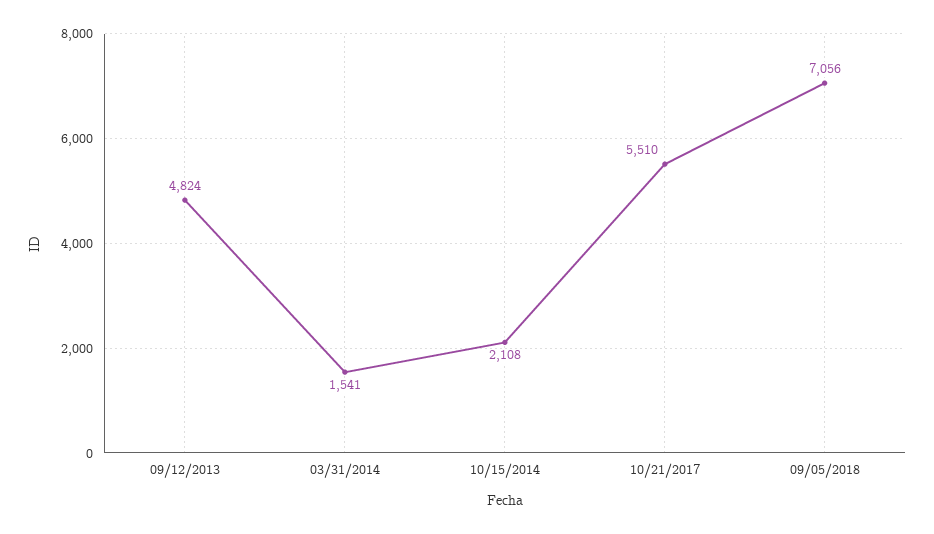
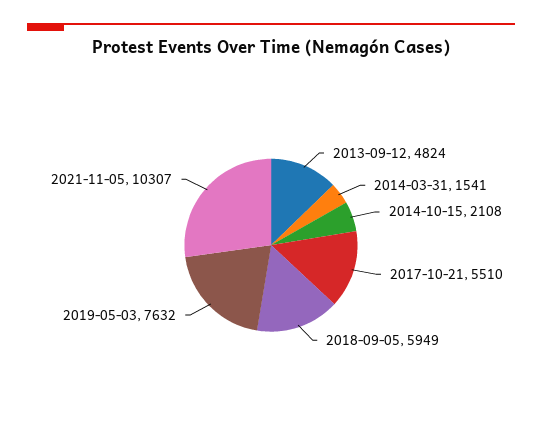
09/05/2018: 7056 -> 5949
2019-05-03: none -> 7632
2021-11-05: none -> 10307

